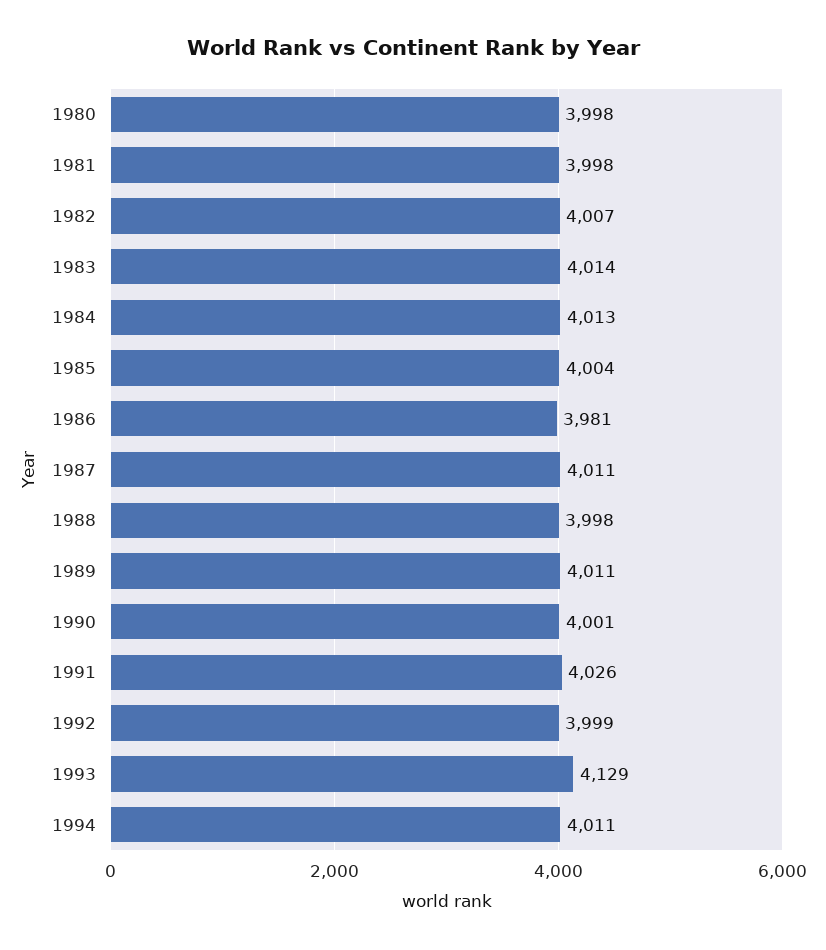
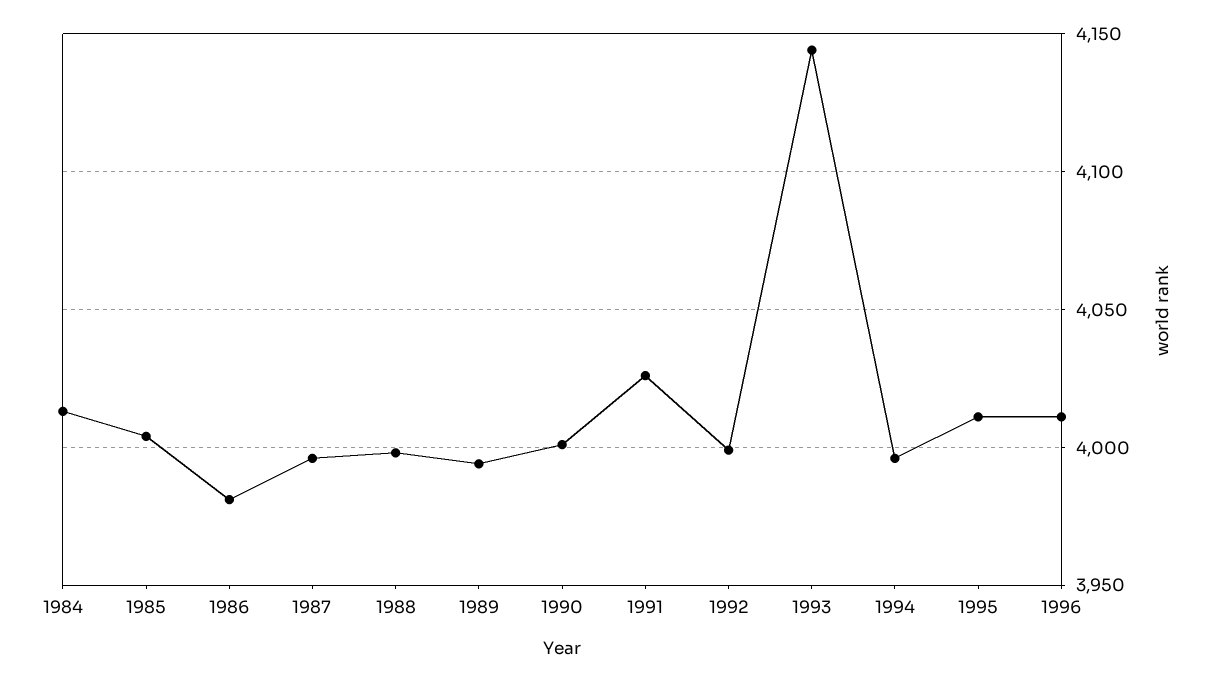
1980: 3998 -> none
1981: 3998 -> none
1982: 4007 -> none
1983: 4014 -> none
1987: 4011 -> 3995
1989: 4011 -> 3995
1993: 4129 -> 4145
1994: 4011 -> 3995
1995: none -> 4010
1996: none -> 4010

